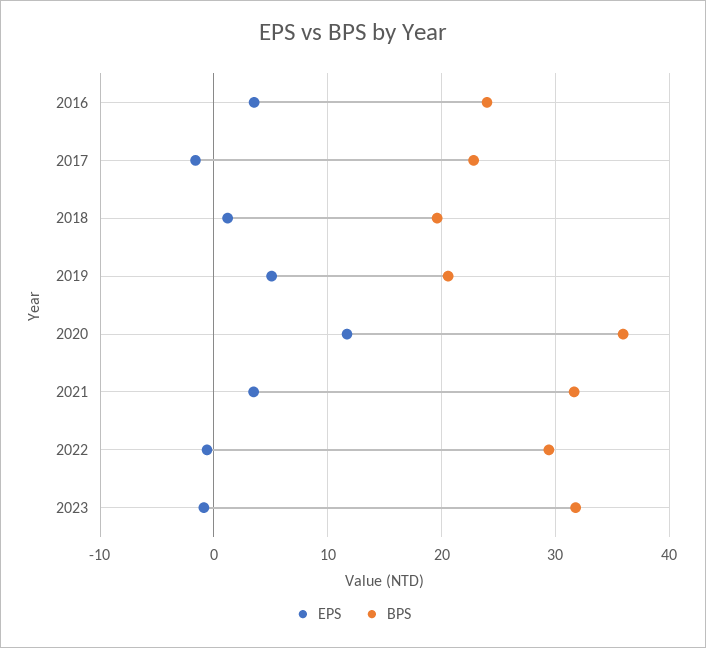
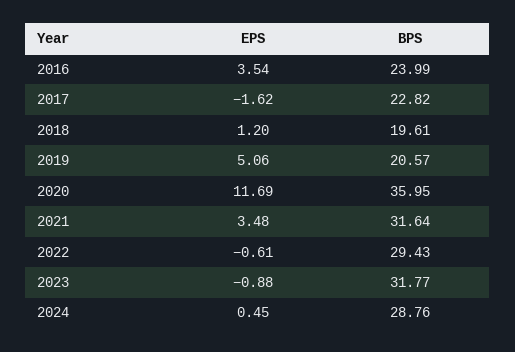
EPS, 2024: none -> 0.45
BPS, 2024: none -> 28.76

